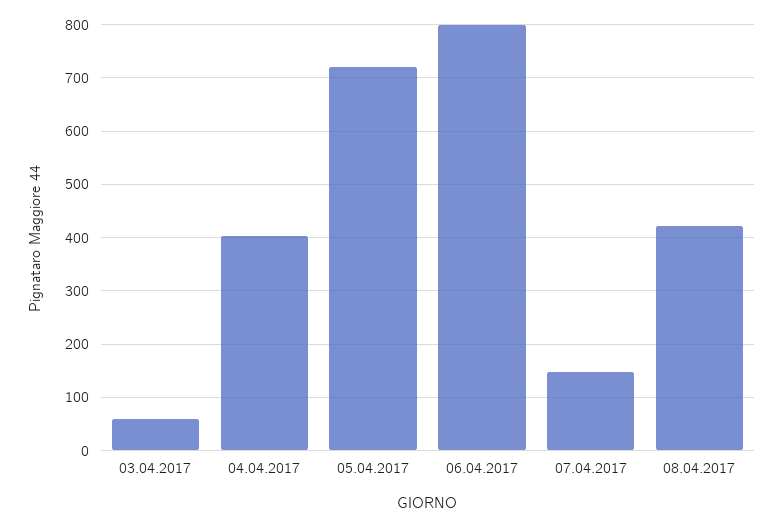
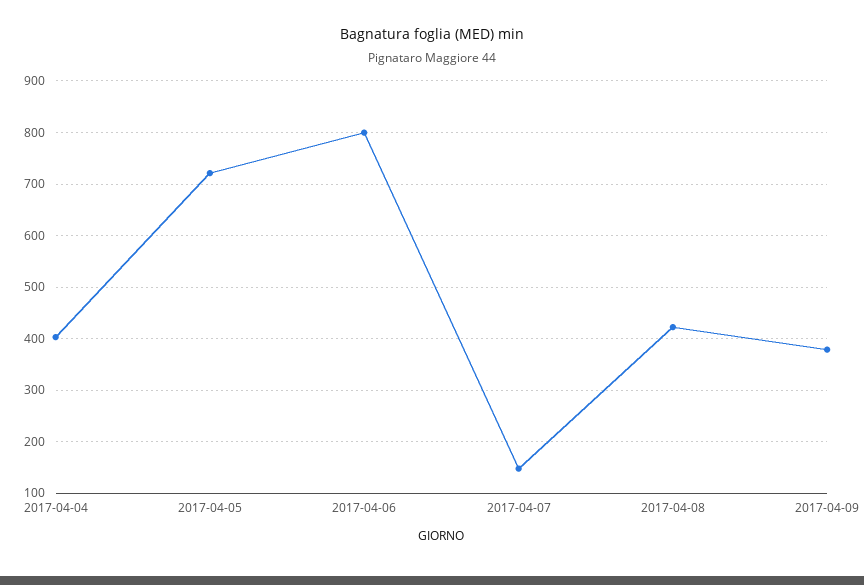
03.04.2017: 60 -> none
2017-04-09: none -> 380

